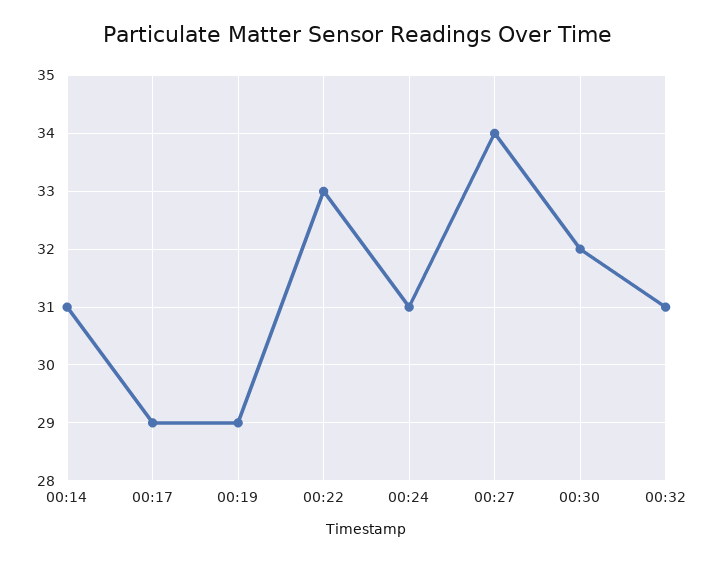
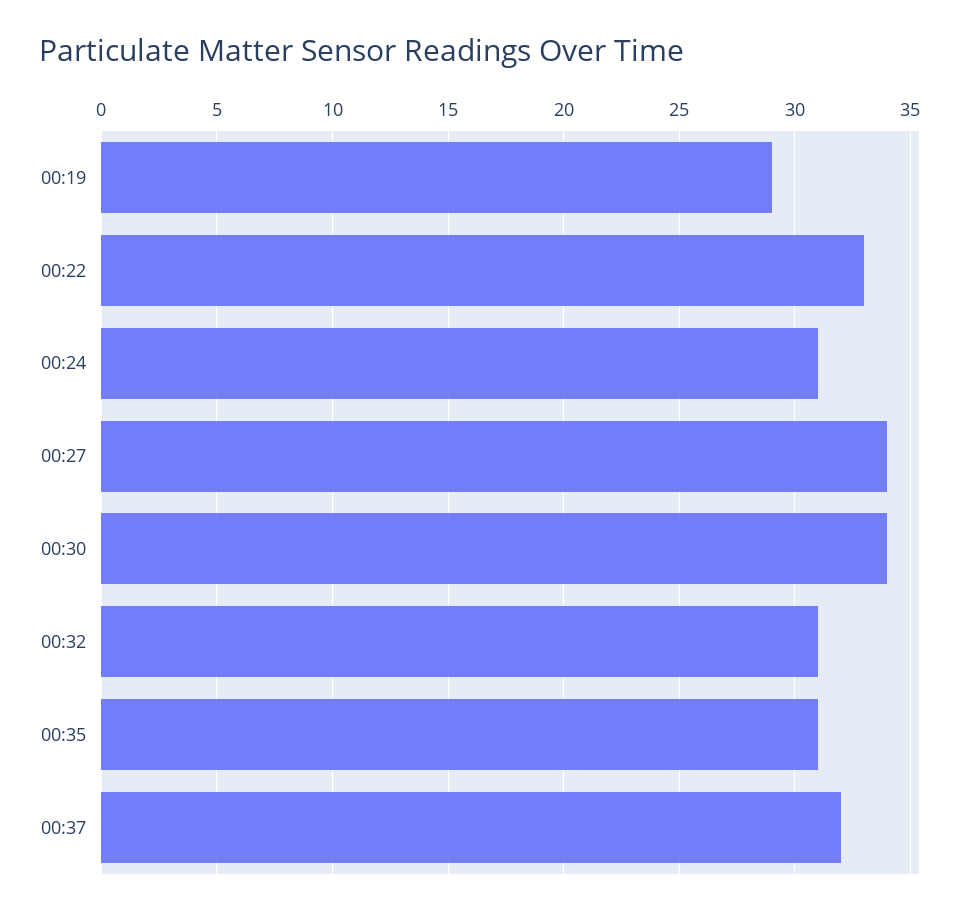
00:14: 31 -> none
00:17: 29 -> none
00:30: 32 -> 34
00:35: none -> 31
00:37: none -> 32

